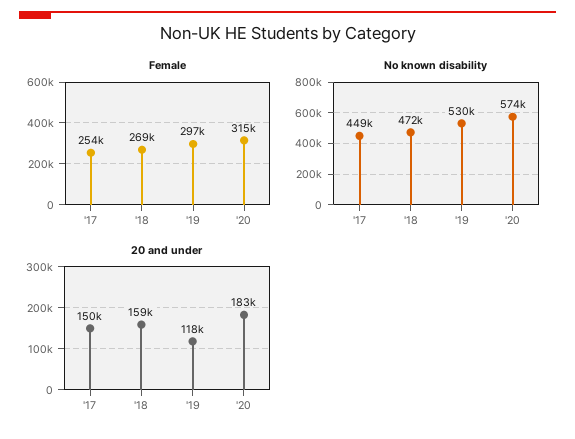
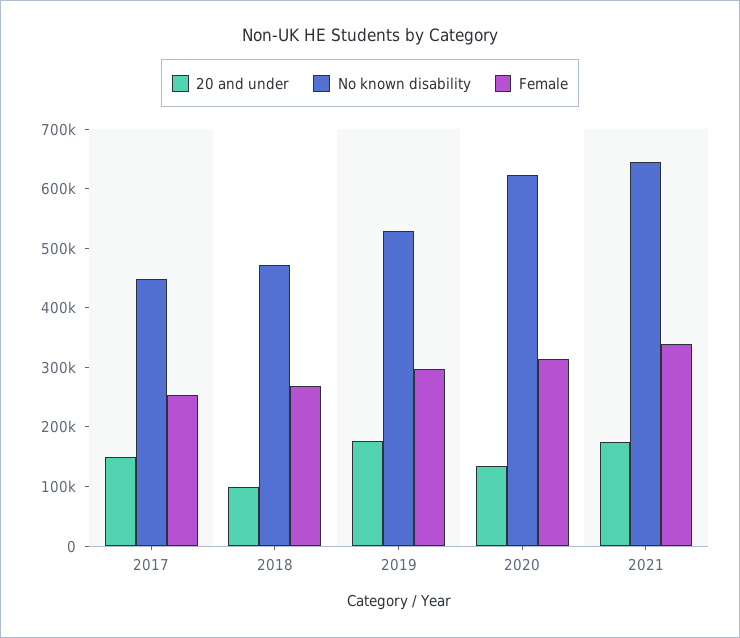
No known disability, '20: 574000 -> 620000
20 and under, '18: 159000 -> 100000
20 and under, '19: 118000 -> 180000
20 and under, '20: 183000 -> 140000
20 and under, 2021: none -> 180000
No known disability, 2021: none -> 640000
Female, 2021: none -> 340000

